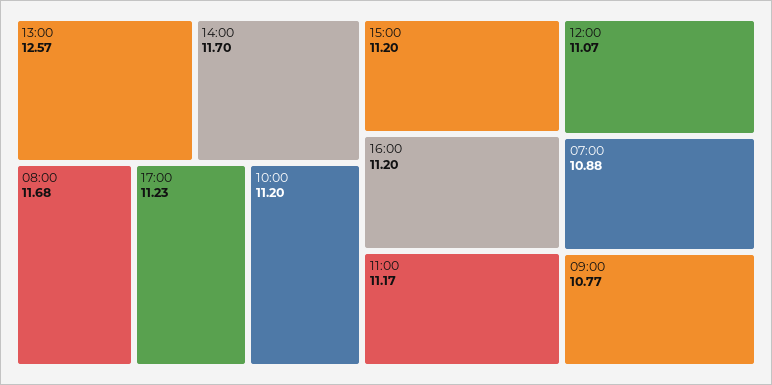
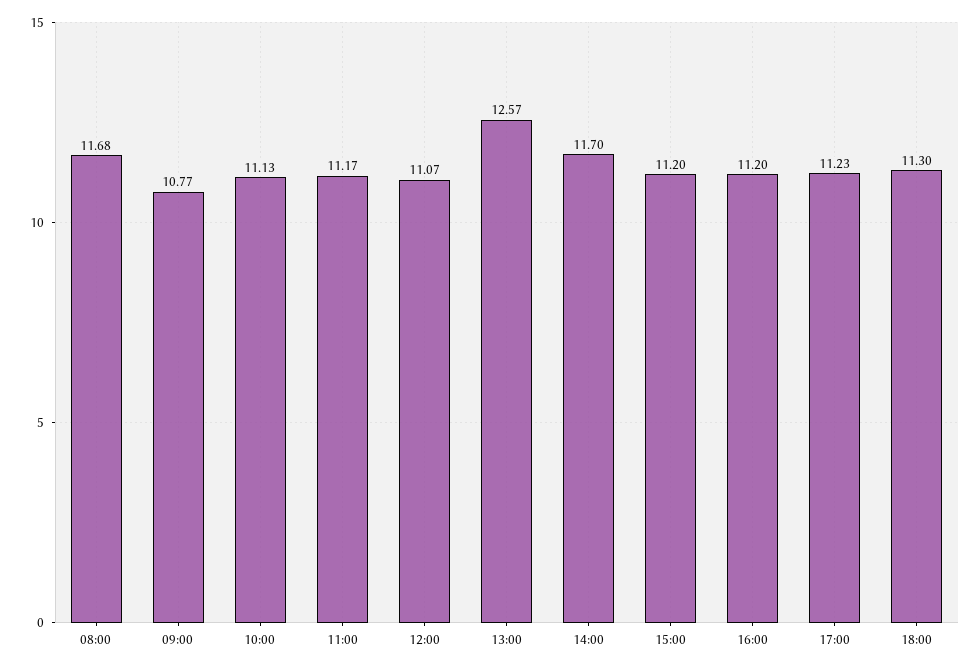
10:00: 11.2 -> 11.13
07:00: 10.88 -> none
18:00: none -> 11.3

